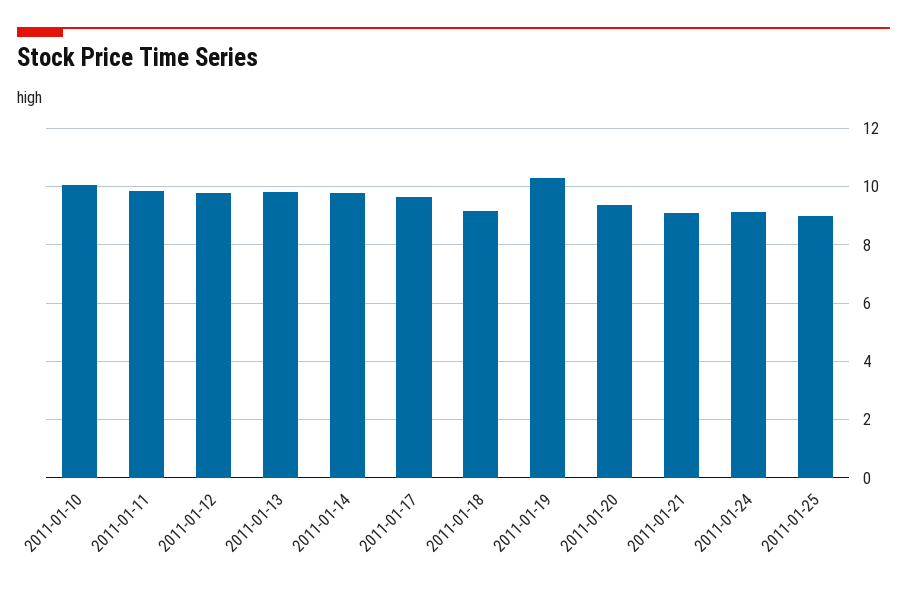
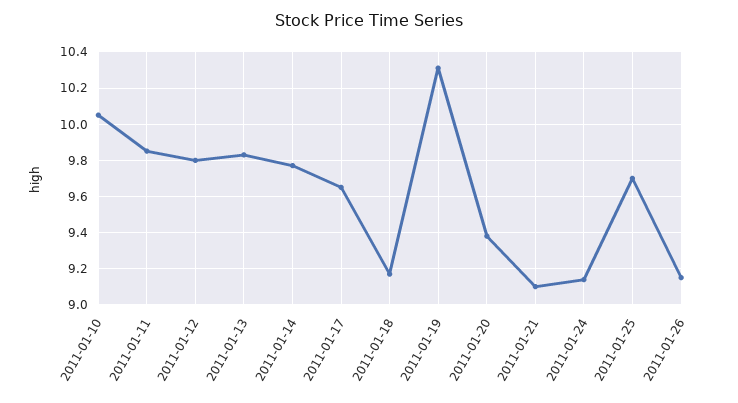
2011-01-25: 9 -> 9.7
2011-01-26: none -> 9.15

